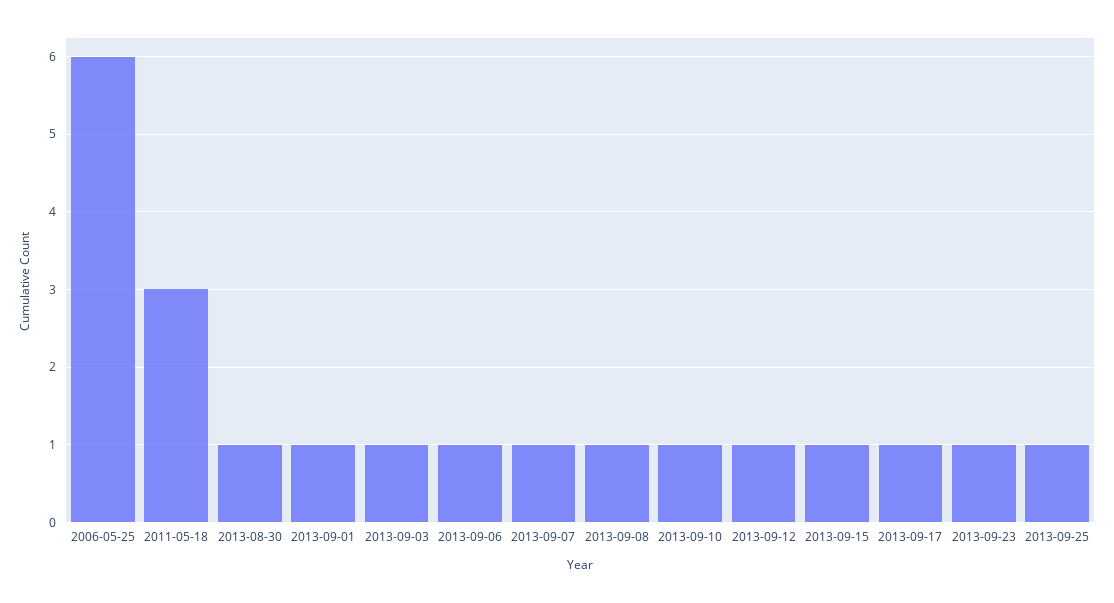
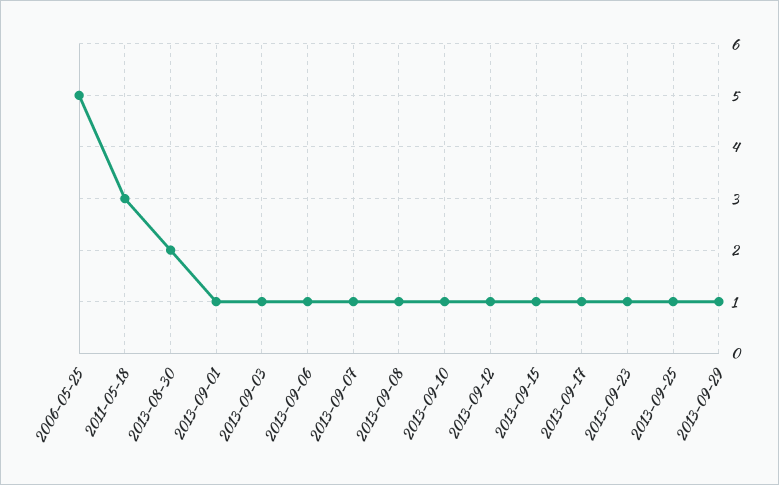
2006-05-25: 6 -> 5
2013-08-30: 1 -> 2
2013-09-29: none -> 1

